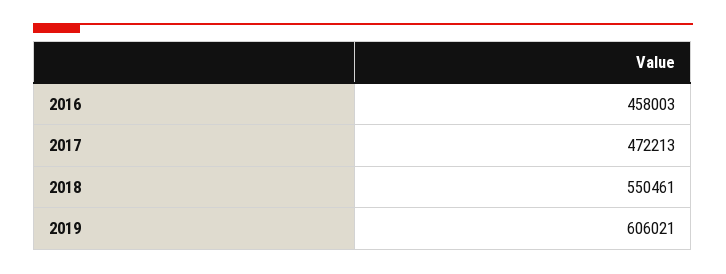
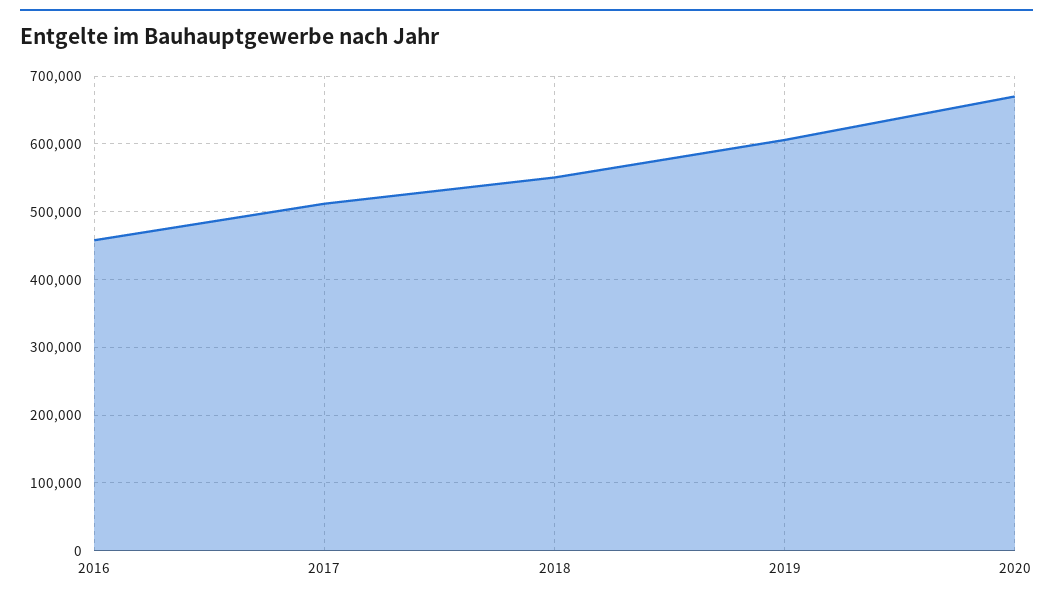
2017: 472213 -> 510000
2020: none -> 670000

